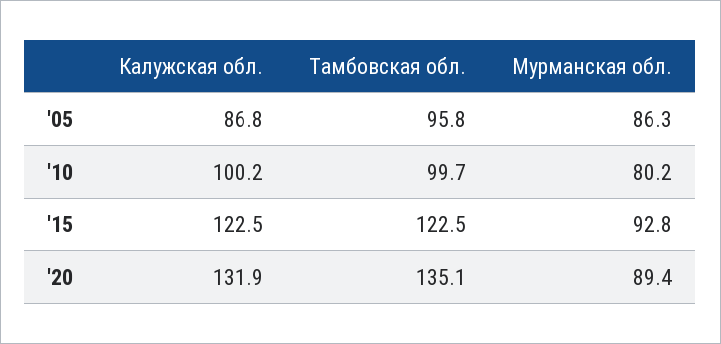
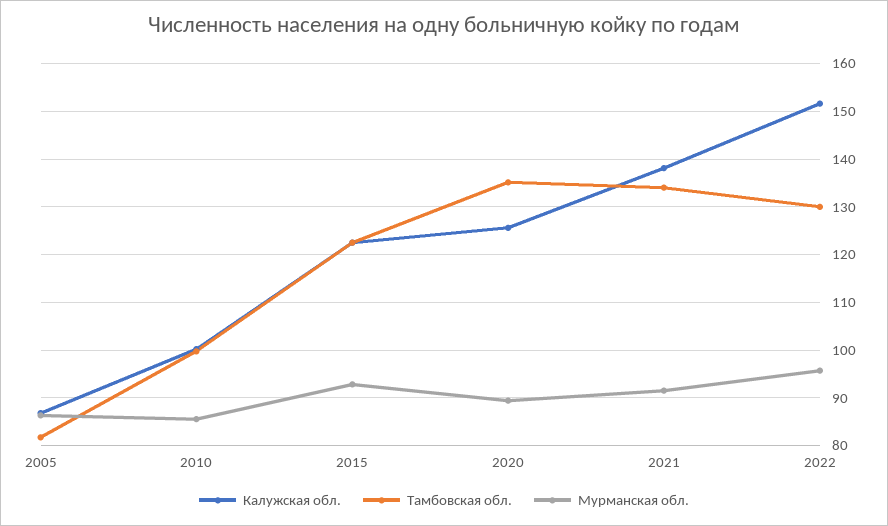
Тамбовская обл., '05: 95.8 -> 82
Мурманская обл., '10: 80.2 -> 86
Калужская обл., '20: 131.9 -> 126
Калужская обл., 2021: none -> 138
Тамбовская обл., 2021: none -> 134
Мурманская обл., 2021: none -> 92
Калужская обл., 2022: none -> 152
Тамбовская обл., 2022: none -> 130
Мурманская обл., 2022: none -> 96

